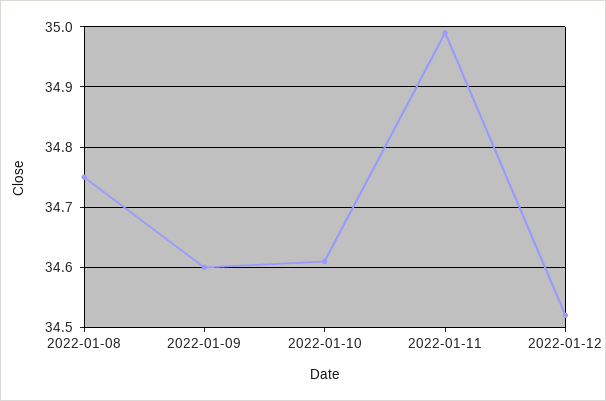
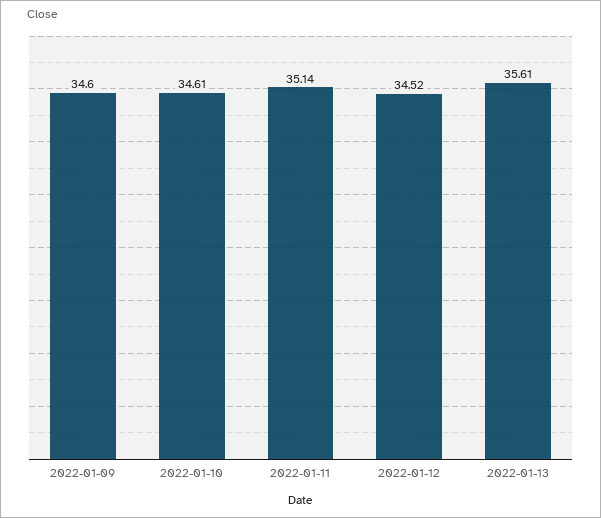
2022-01-08: 34.75 -> none
2022-01-11: 34.99 -> 35.14
2022-01-13: none -> 35.61

